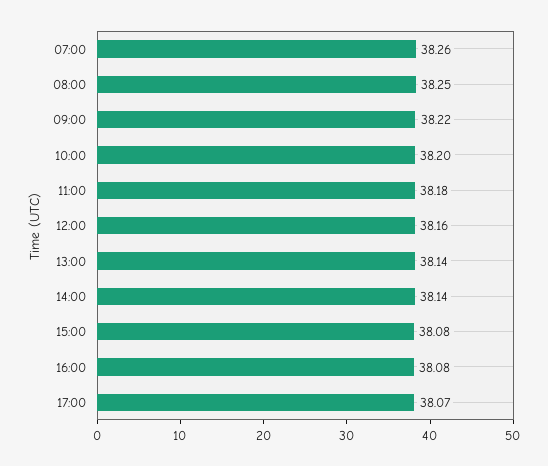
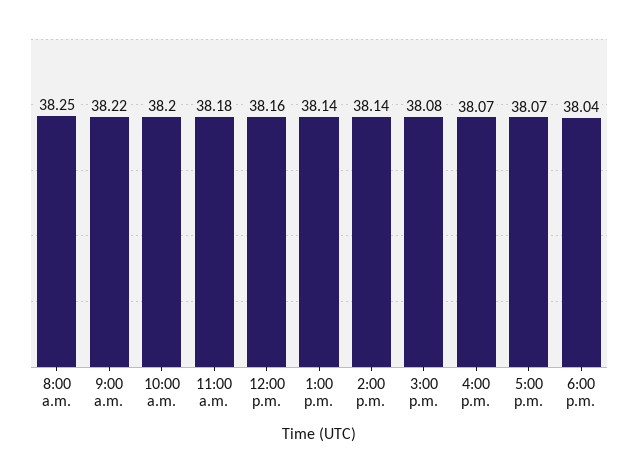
07:00: 38.26 -> none
16:00: 38.08 -> 38.07
6:00 p.m.: none -> 38.04

